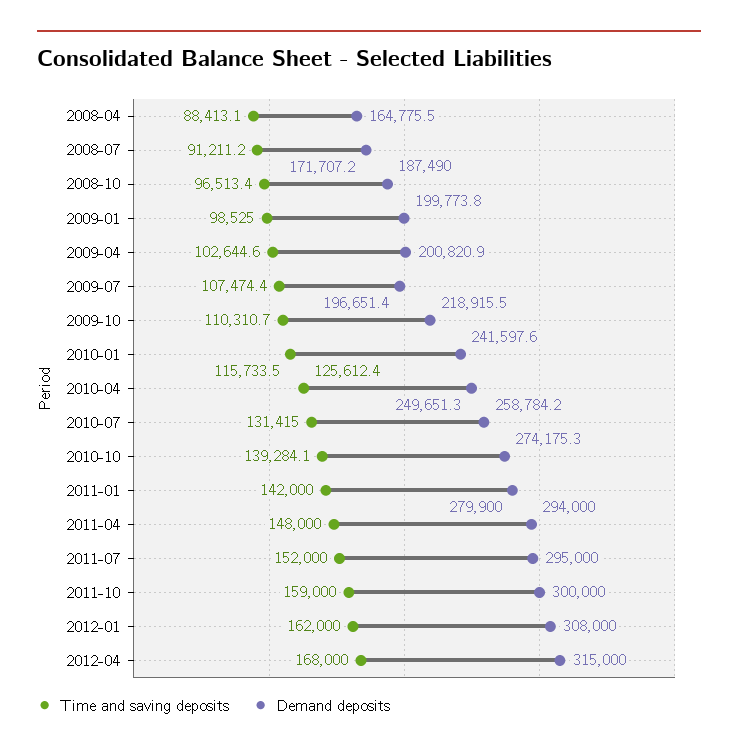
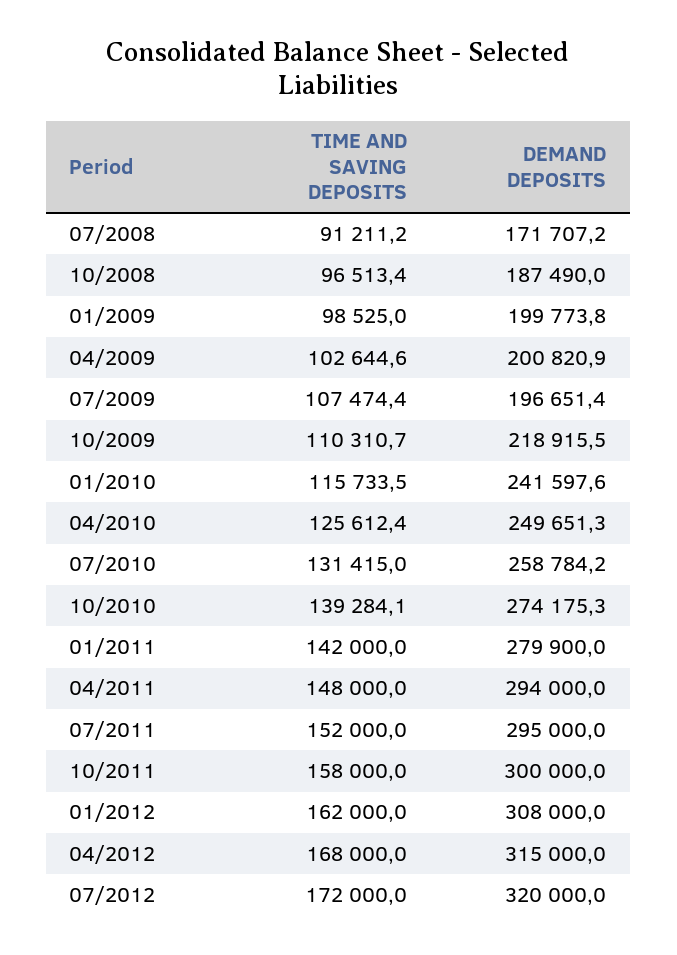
Time and saving deposits, 2008-04: 88413.1 -> none
Demand deposits, 2008-04: 164775.5 -> none
Time and saving deposits, 2011-10: 159000 -> 158000
Time and saving deposits, 07/2012: none -> 172000
Demand deposits, 07/2012: none -> 320000

